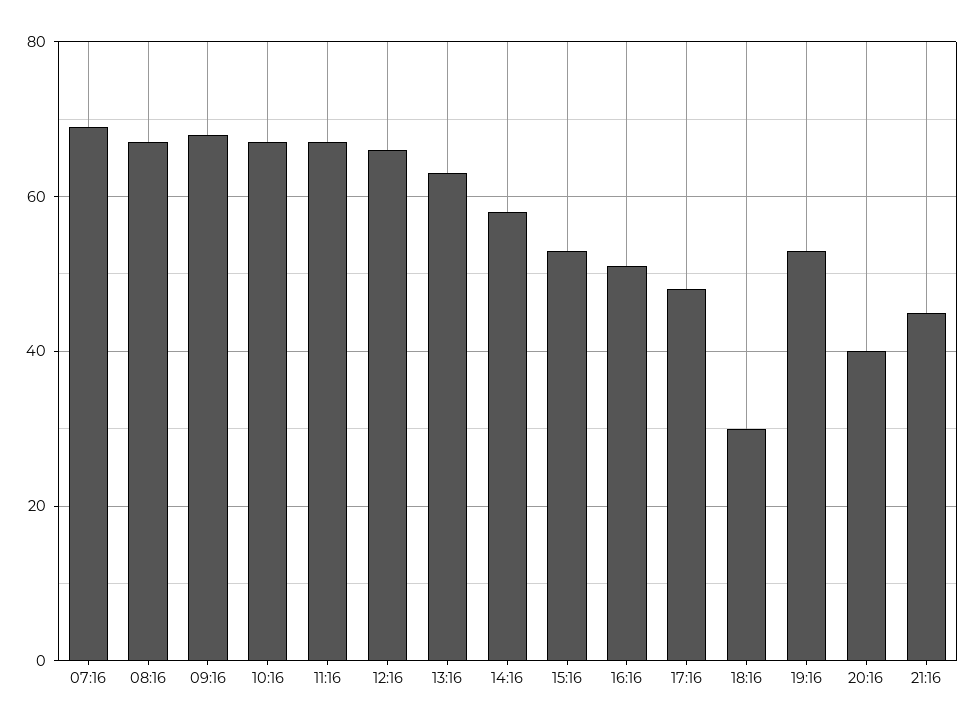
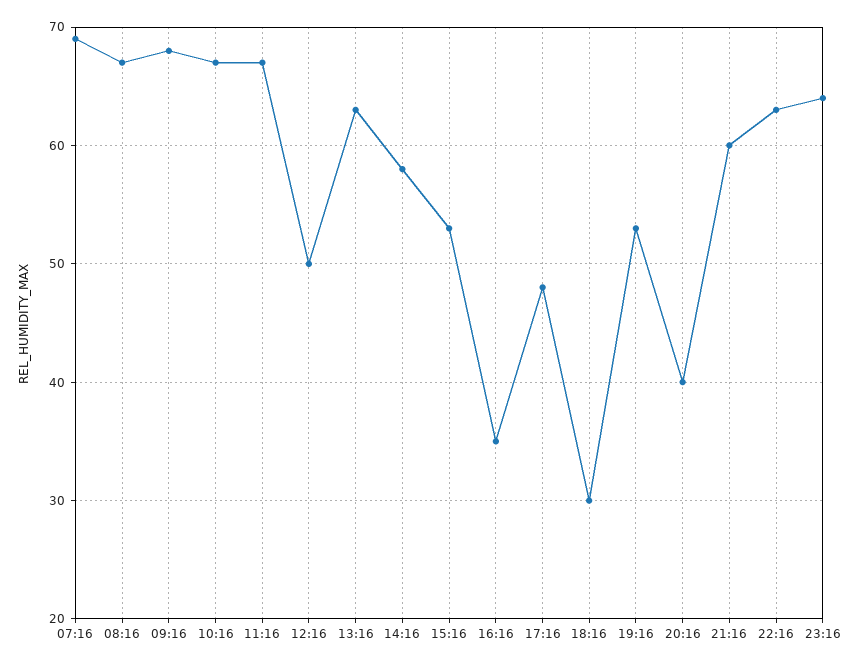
12:16: 65 -> 50
16:16: 50 -> 35
21:16: 45 -> 60
22:16: none -> 63
23:16: none -> 64

